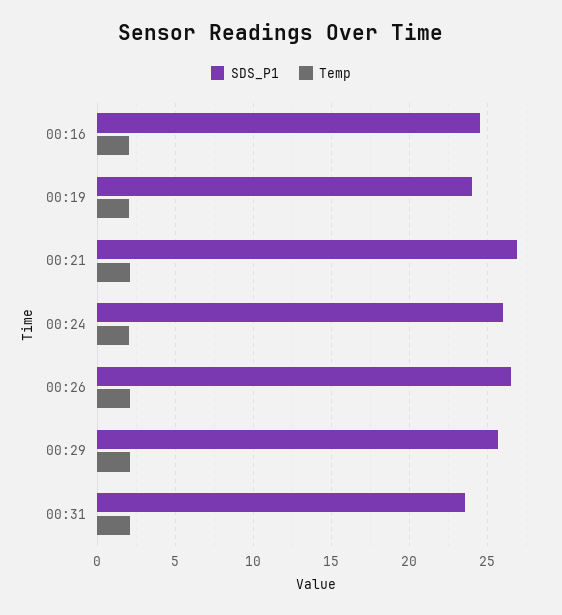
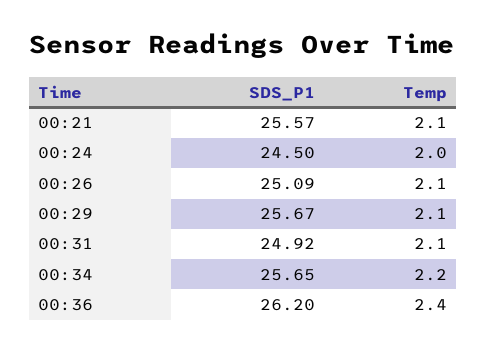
SDS_P1, 00:16: 24.5 -> none
Temp, 00:16: 2 -> none
SDS_P1, 00:19: 24 -> none
Temp, 00:19: 2 -> none
SDS_P1, 00:21: 27 -> 25.57
SDS_P1, 00:24: 26 -> 24.5
SDS_P1, 00:26: 26.5 -> 25.09
SDS_P1, 00:31: 23.5 -> 24.92
SDS_P1, 00:34: none -> 25.65
Temp, 00:34: none -> 2.2
SDS_P1, 00:36: none -> 26.2
Temp, 00:36: none -> 2.4

